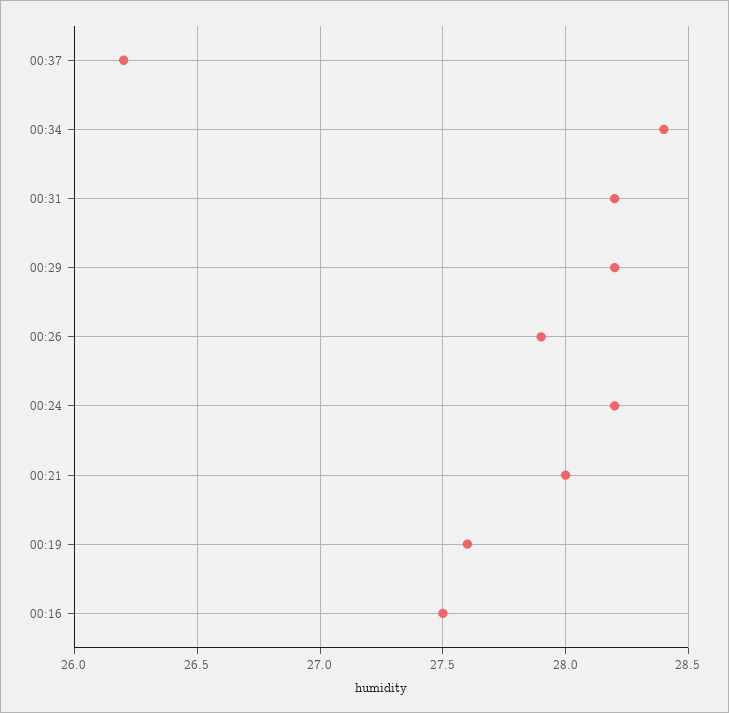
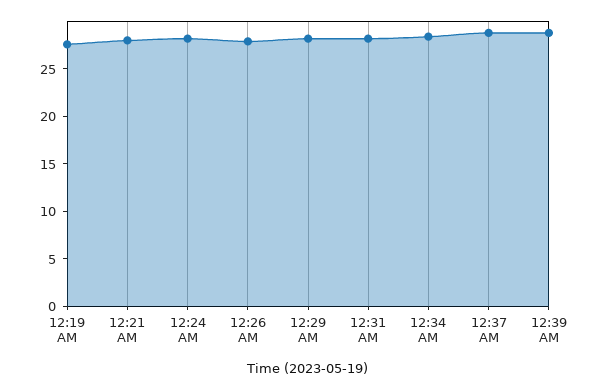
00:37: 26.2 -> 29
00:16: 27.5 -> none
12:39 AM: none -> 29

